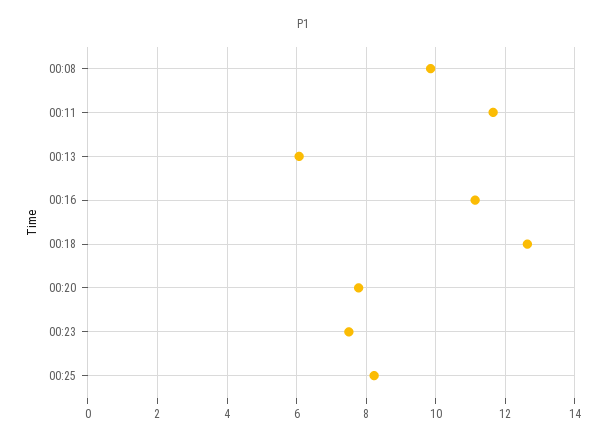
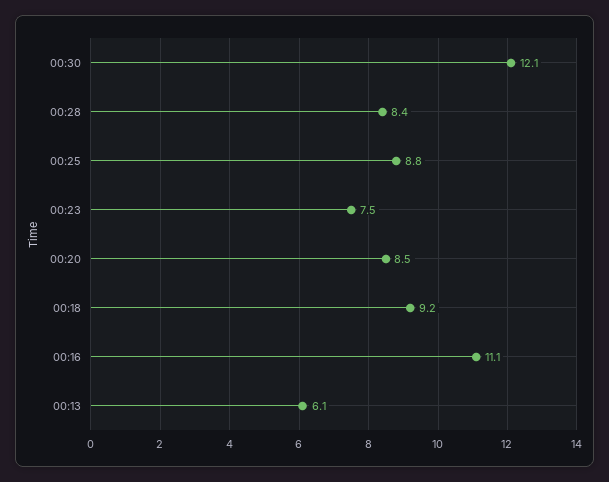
00:08: 9.8 -> none
00:11: 11.6 -> none
00:18: 12.6 -> 9.2
00:20: 7.8 -> 8.5
00:25: 8.2 -> 8.8
00:30: none -> 12.1
00:28: none -> 8.4

